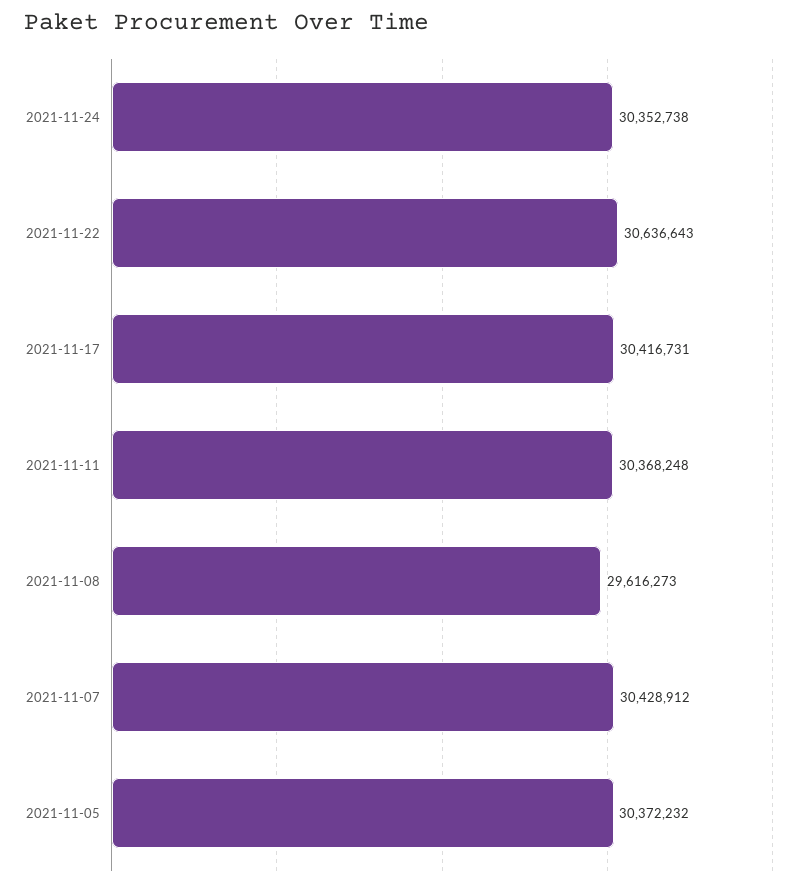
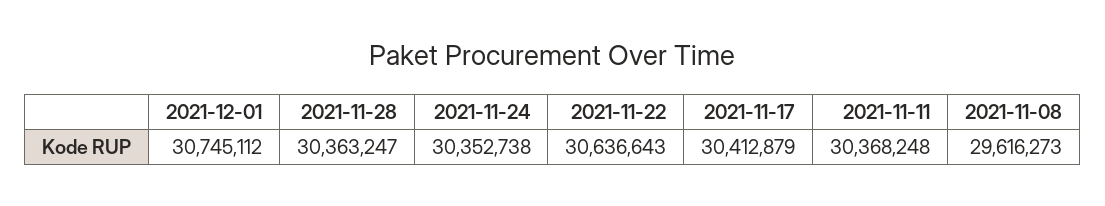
2021-11-17: 30416731 -> 30412879
2021-11-07: 30428912 -> none
2021-11-05: 30372232 -> none
2021-12-01: none -> 30745112
2021-11-28: none -> 30363247

